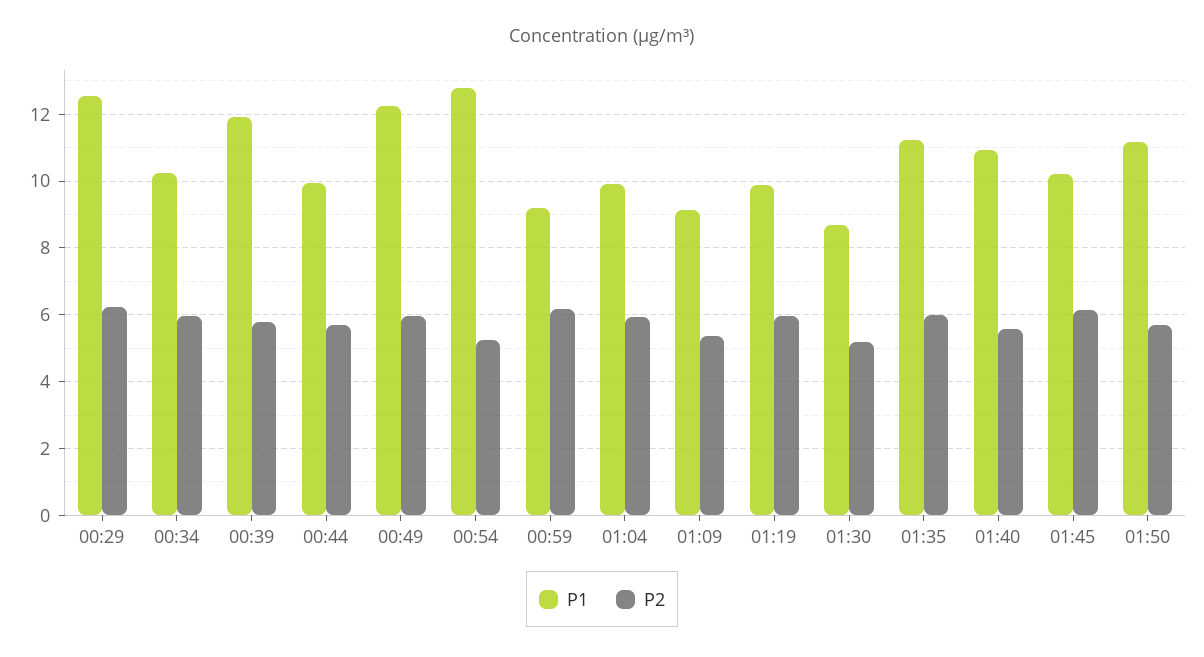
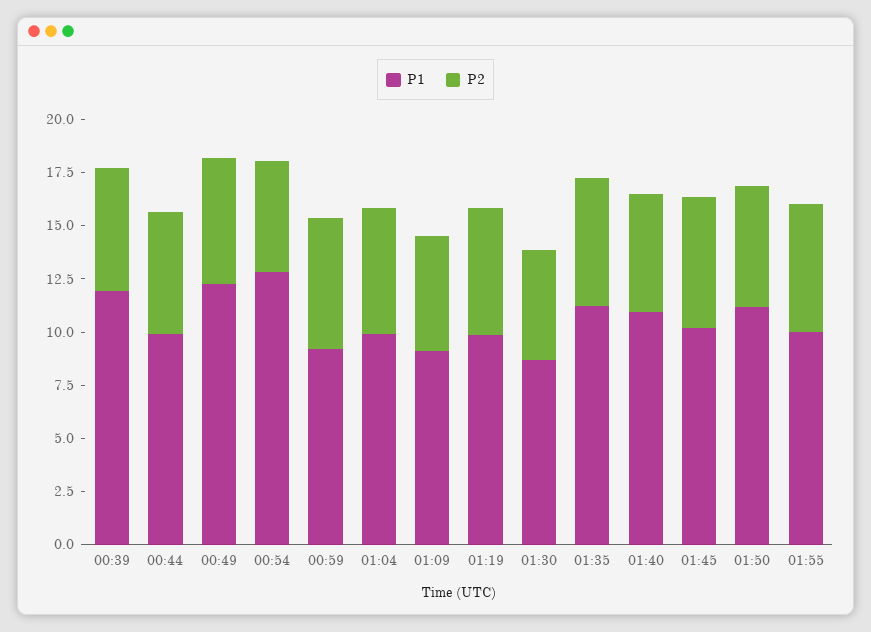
P1, 00:29: 12.6 -> none
P2, 00:29: 6.2 -> none
P1, 00:34: 10.2 -> none
P2, 00:34: 6 -> none
P1, 01:55: none -> 10
P2, 01:55: none -> 6

